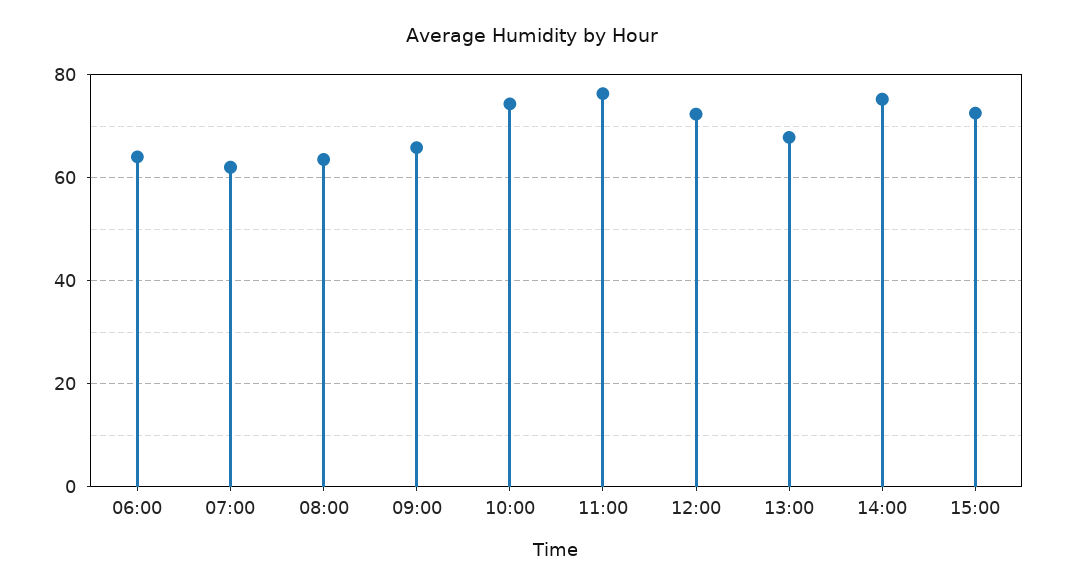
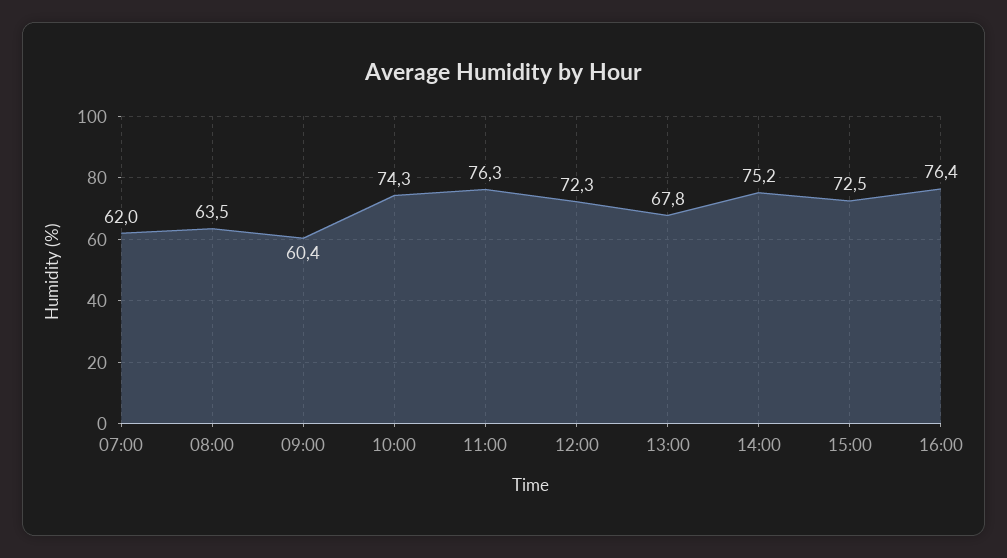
06:00: 64 -> none
09:00: 66 -> 60.4
16:00: none -> 76.4

